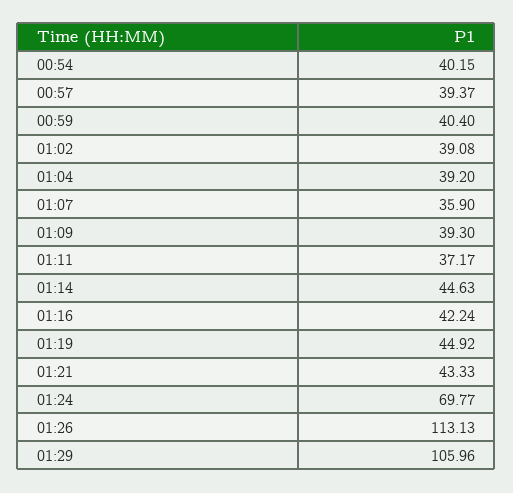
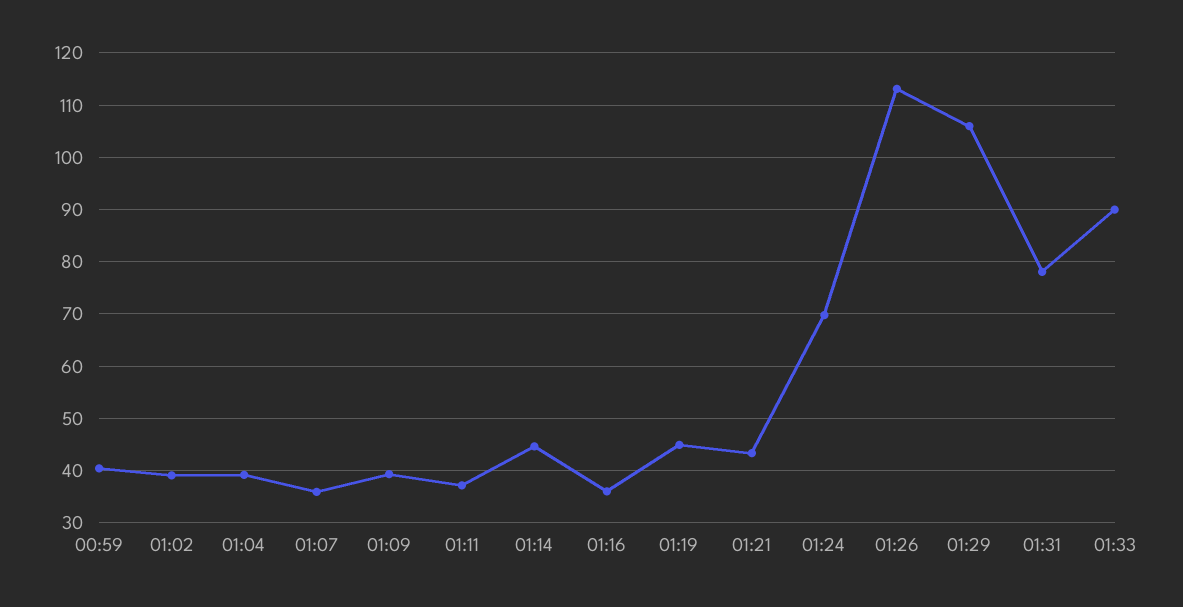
00:54: 40.15 -> none
00:57: 39.37 -> none
01:16: 42.24 -> 36
01:31: none -> 78
01:33: none -> 90

